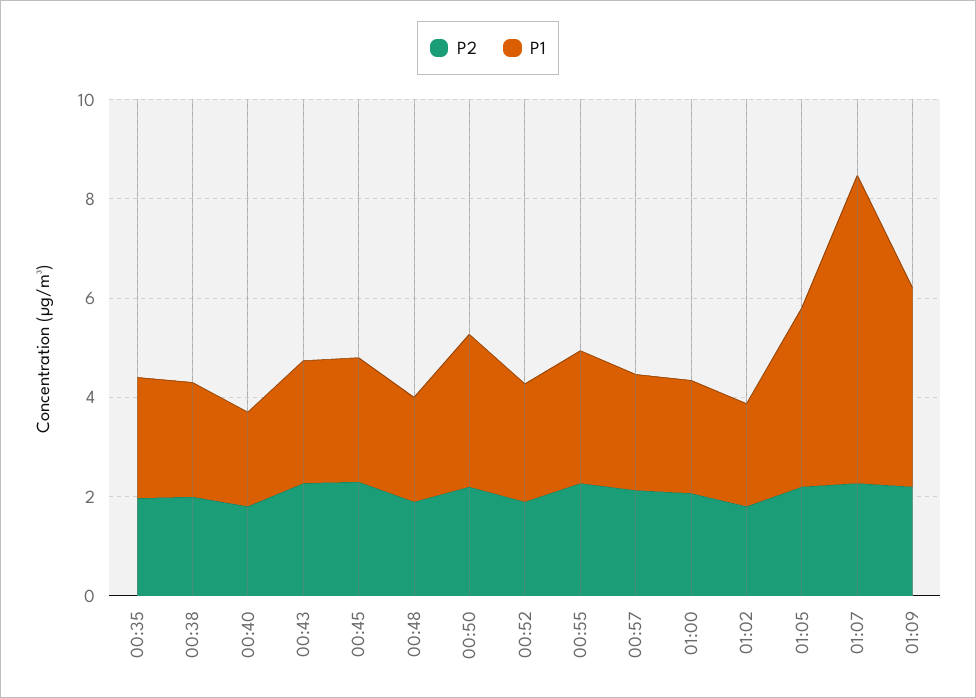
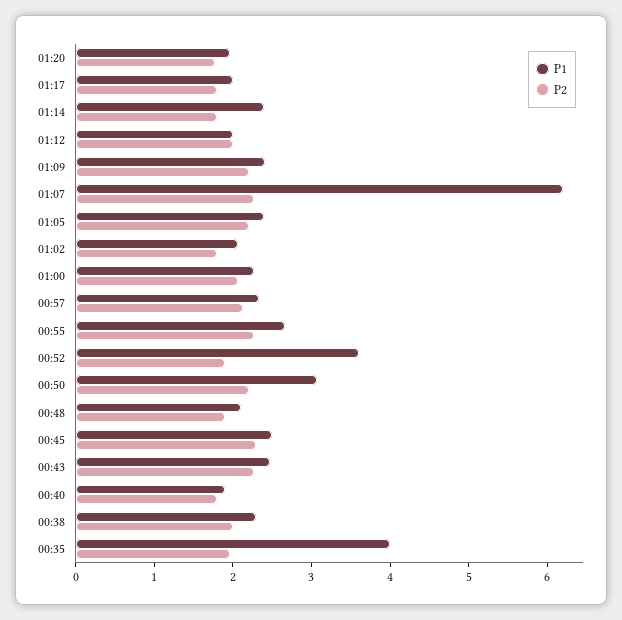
P1, 00:35: 2.5 -> 4
P1, 00:52: 2.5 -> 3.6
P1, 01:05: 3.5 -> 2.4
P1, 01:09: 4 -> 2.4
P1, 01:20: none -> 2
P2, 01:20: none -> 1.8
P1, 01:17: none -> 2
P2, 01:17: none -> 1.8
P1, 01:14: none -> 2.4
P2, 01:14: none -> 1.8
P1, 01:12: none -> 2
P2, 01:12: none -> 2

